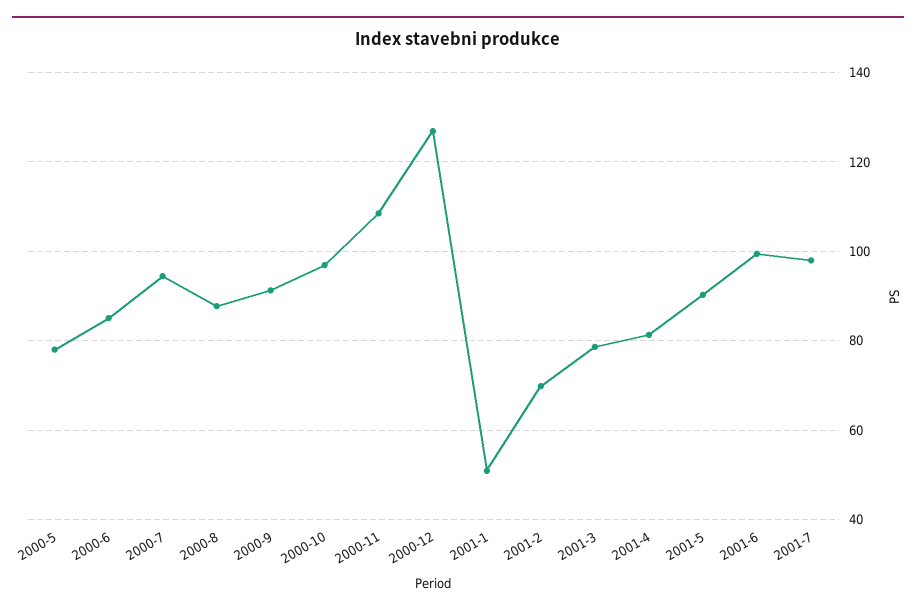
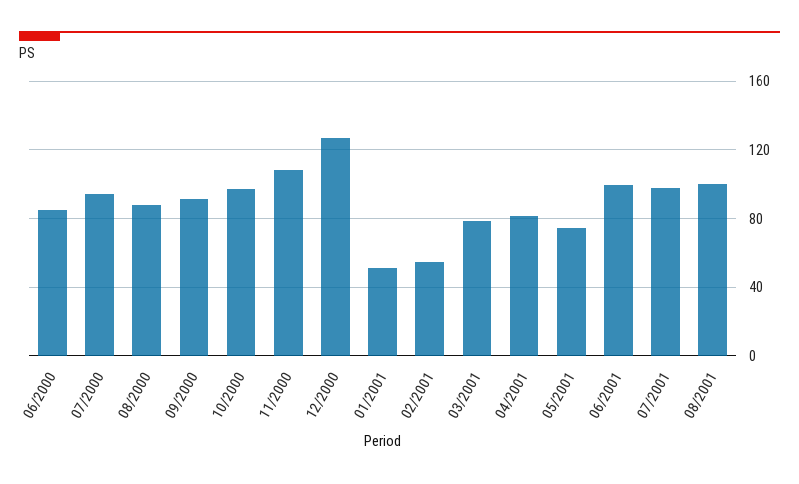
2000-5: 78 -> none
2001-2: 70 -> 55
2001-5: 90 -> 75
08/2001: none -> 100

